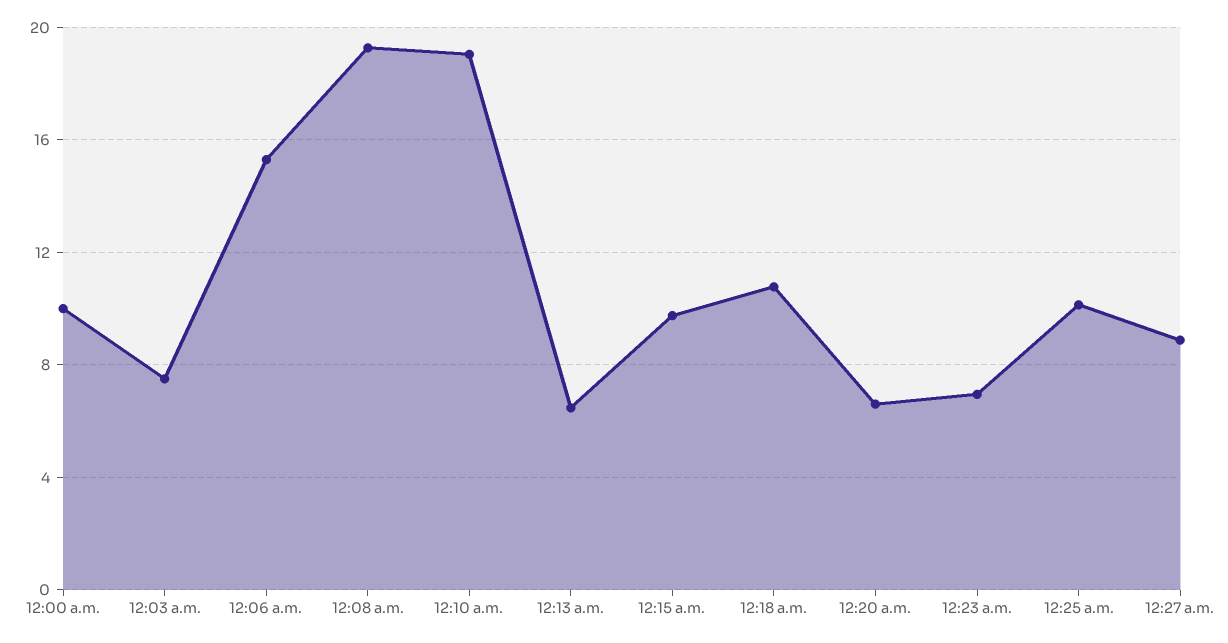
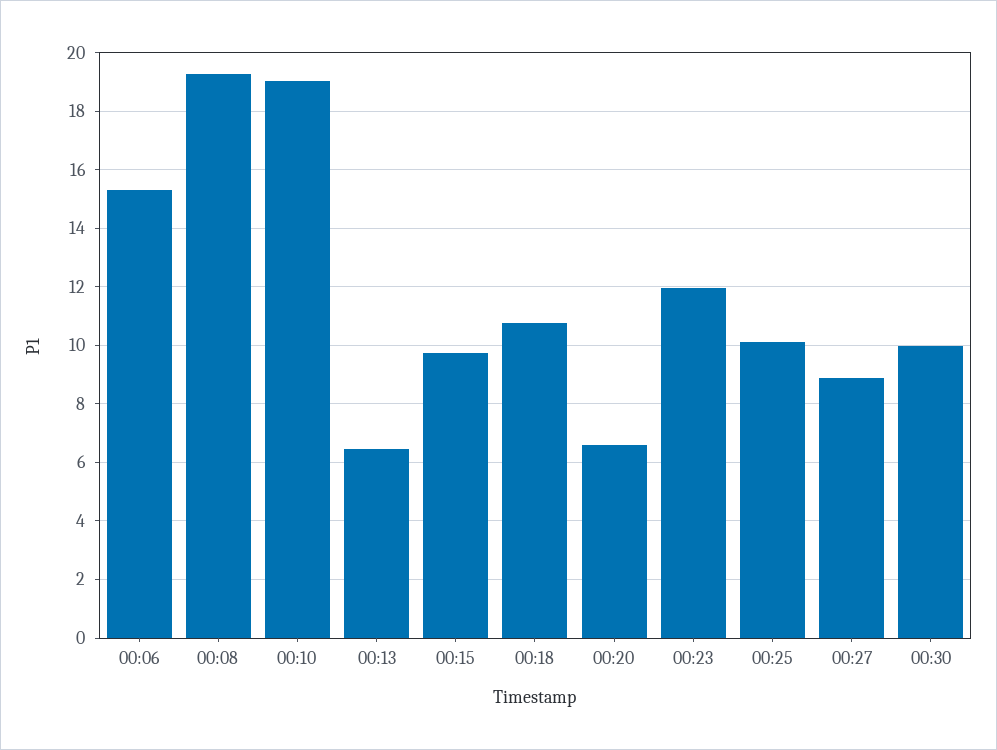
12:00 a.m.: 10 -> none
12:03 a.m.: 7.5 -> none
12:23 a.m.: 7 -> 12
00:30: none -> 10

